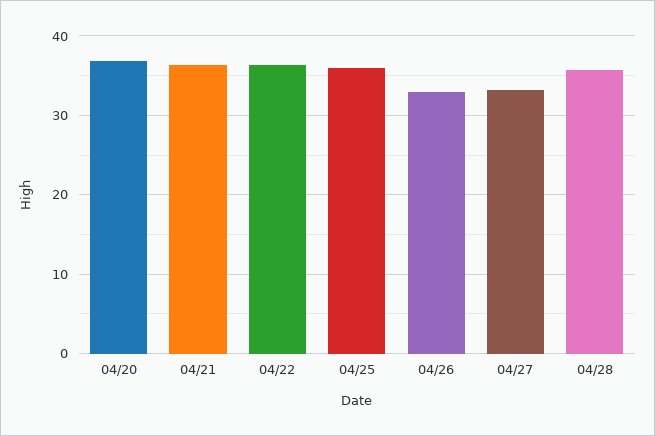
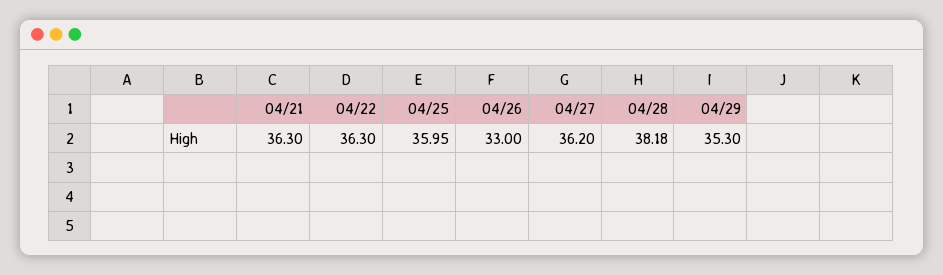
04/20: 37 -> none
04/27: 33 -> 36.2
04/28: 36 -> 38.18
04/29: none -> 35.3

